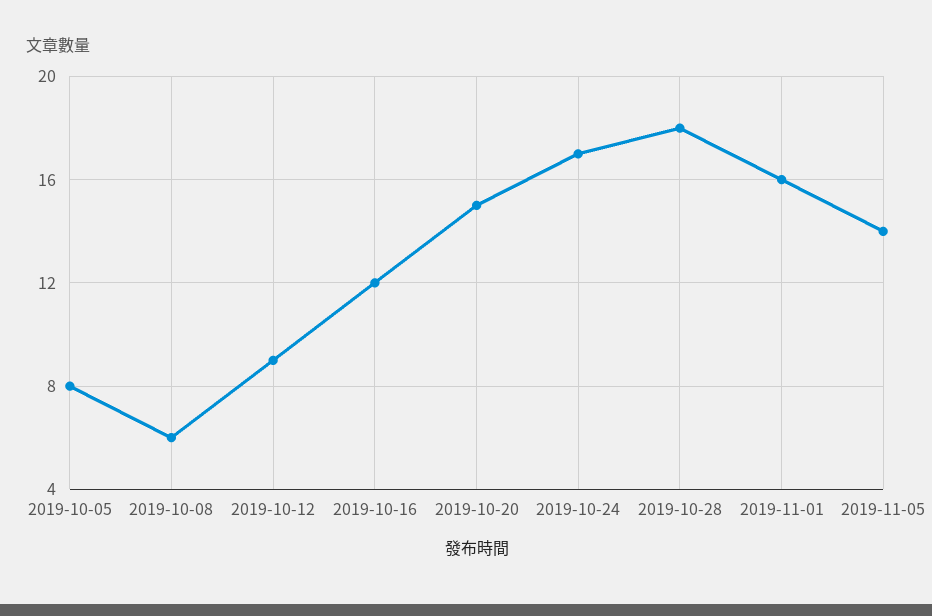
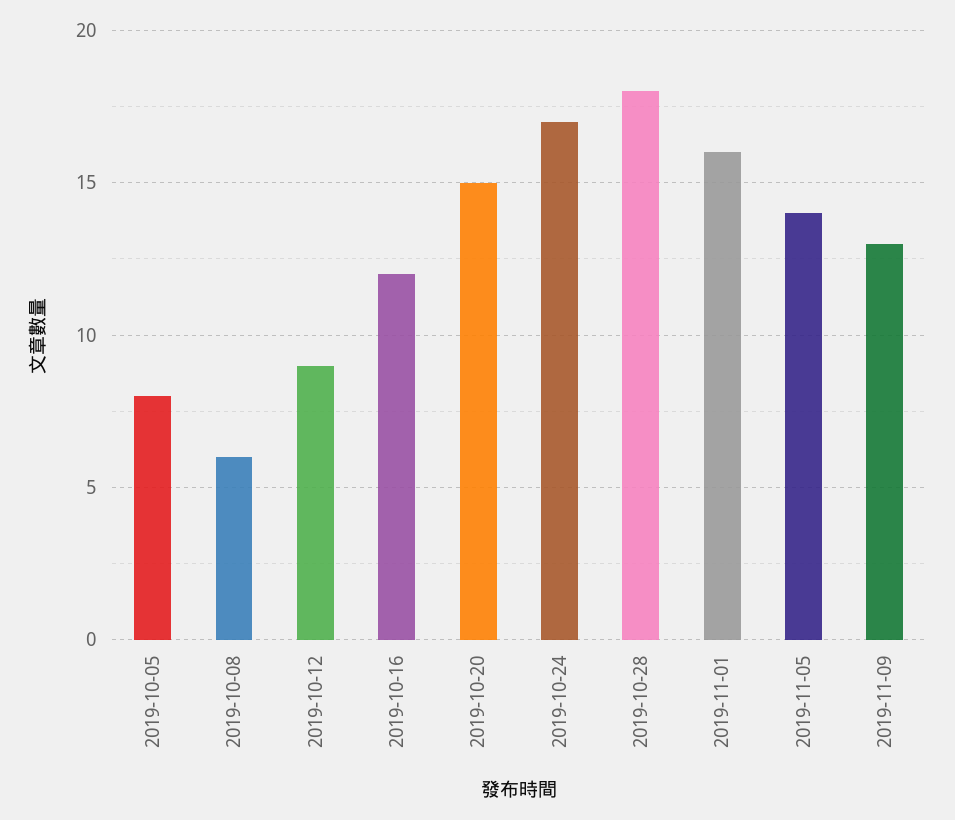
2019-11-09: none -> 13

